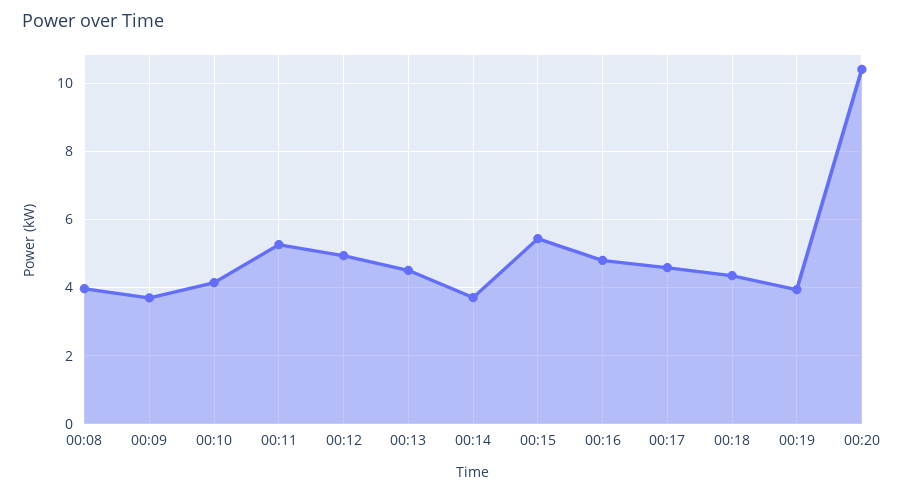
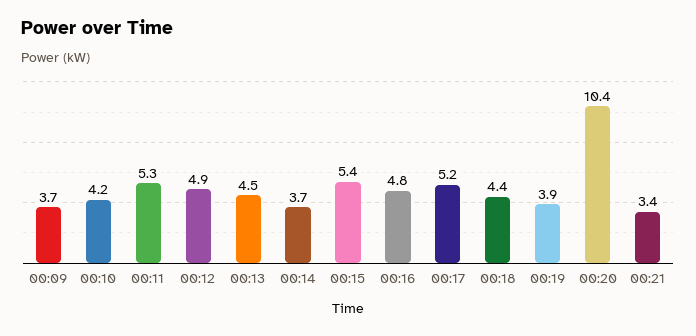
00:08: 4 -> none
00:17: 4.6 -> 5.2
00:21: none -> 3.4

